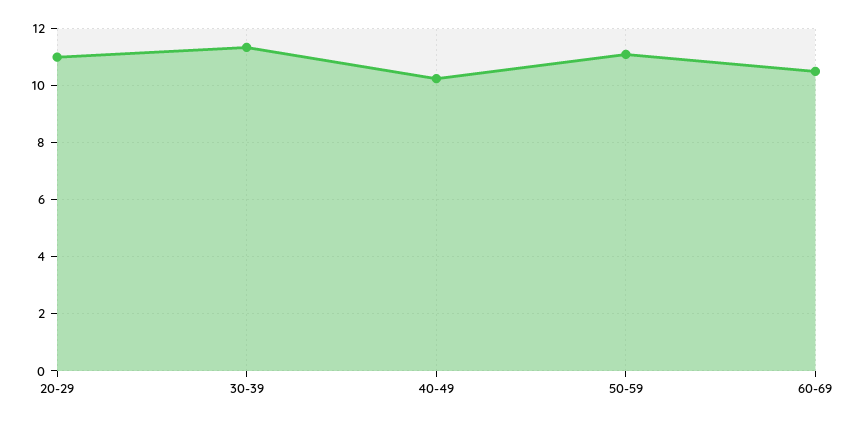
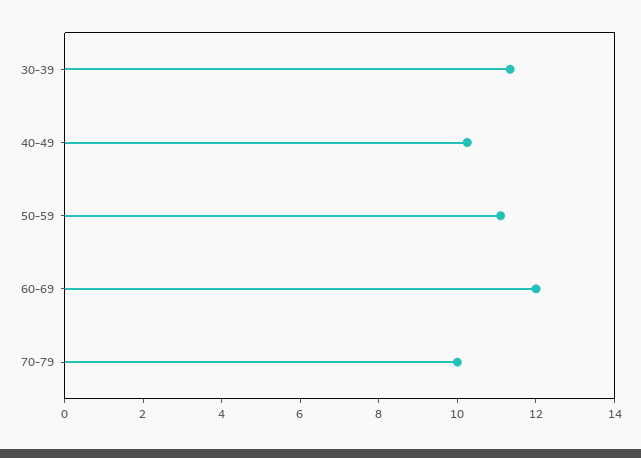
20-29: 11 -> none
60-69: 10.5 -> 12
70-79: none -> 10

